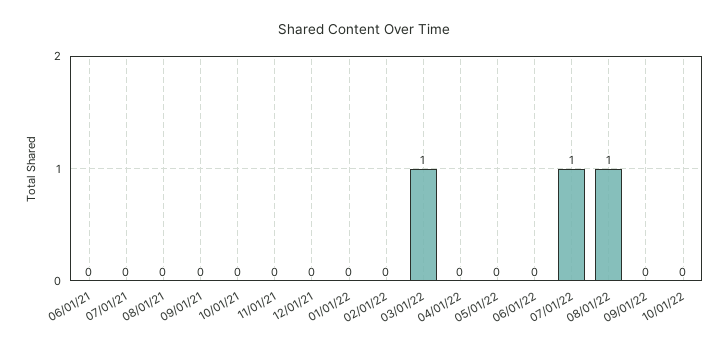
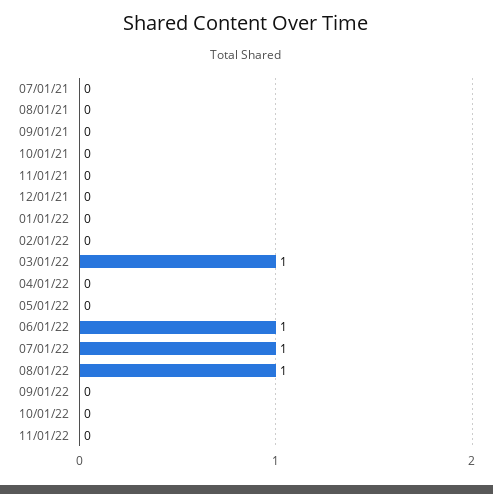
06/01/21: 0 -> none
06/01/22: 0 -> 1
11/01/22: none -> 0

